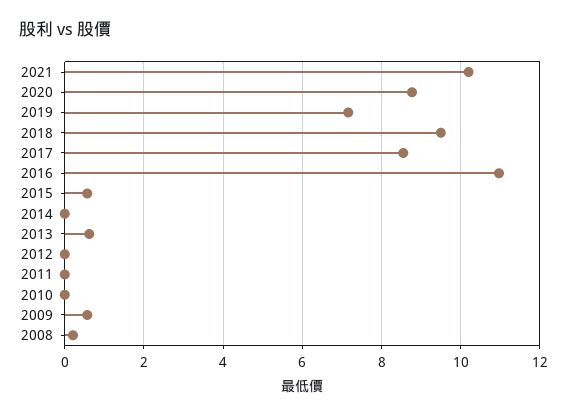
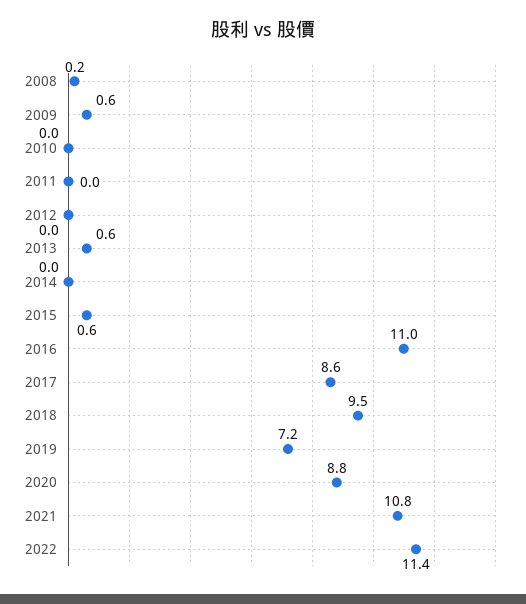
2021: 10.2 -> 10.8
2022: none -> 11.4

